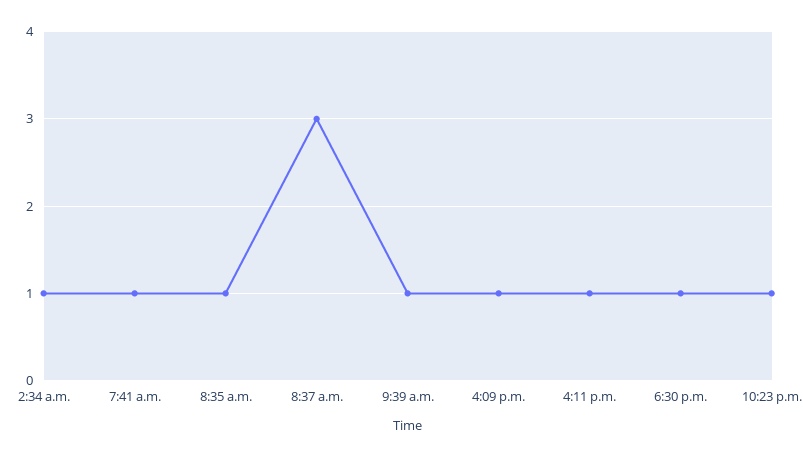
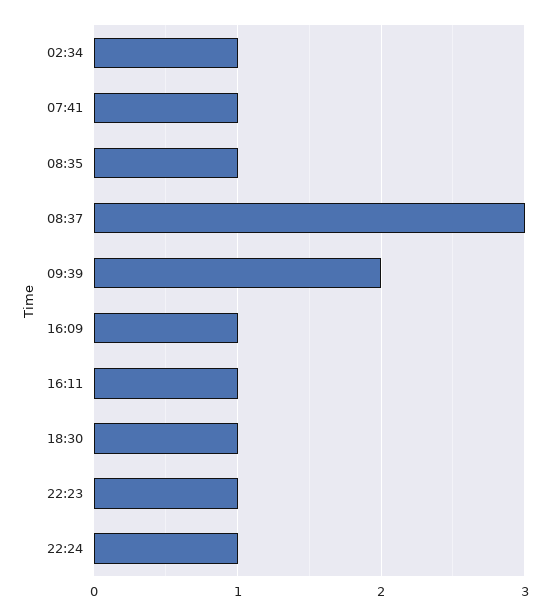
9:39 a.m.: 1 -> 2
22:24: none -> 1

